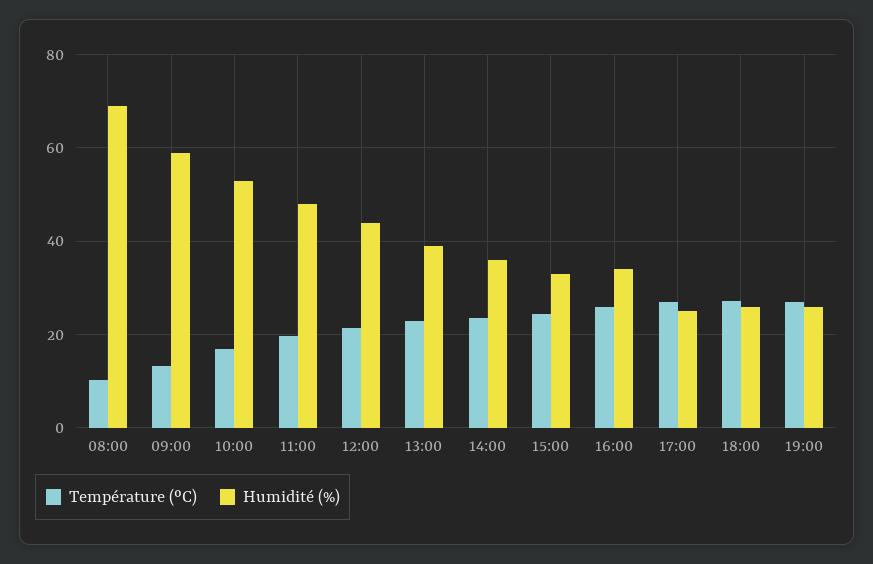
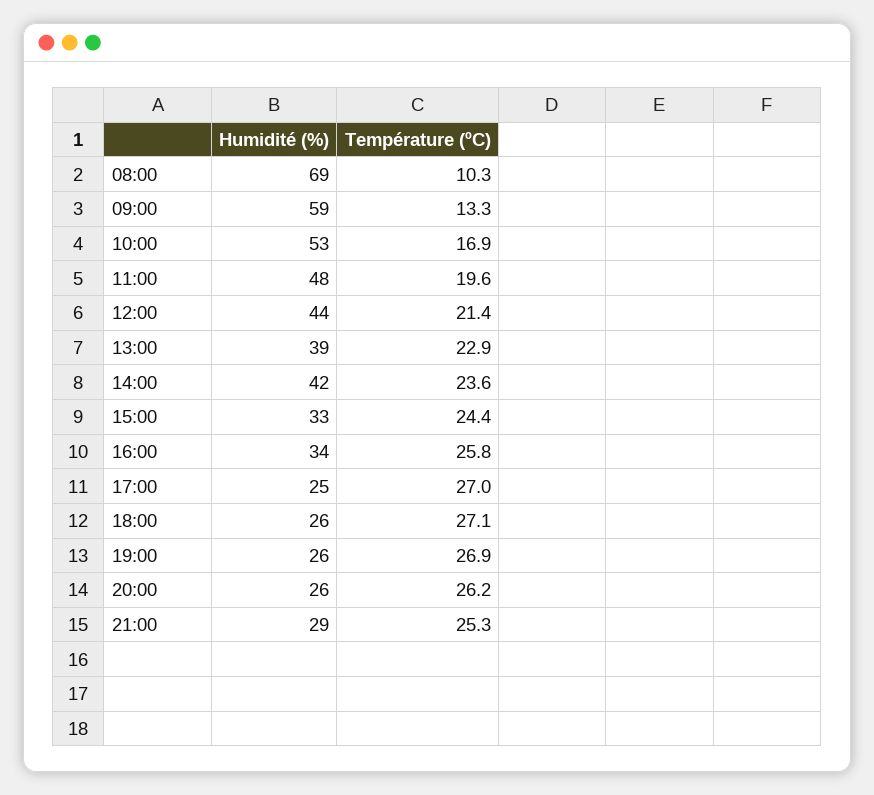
Humidité (%), 14:00: 36 -> 42
Humidité (%), 20:00: none -> 26
Température (ºC), 20:00: none -> 26.2
Humidité (%), 21:00: none -> 29
Température (ºC), 21:00: none -> 25.3

